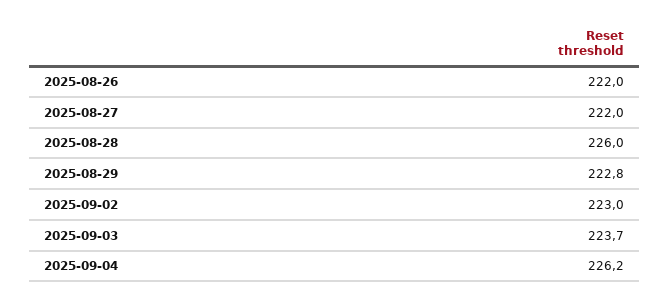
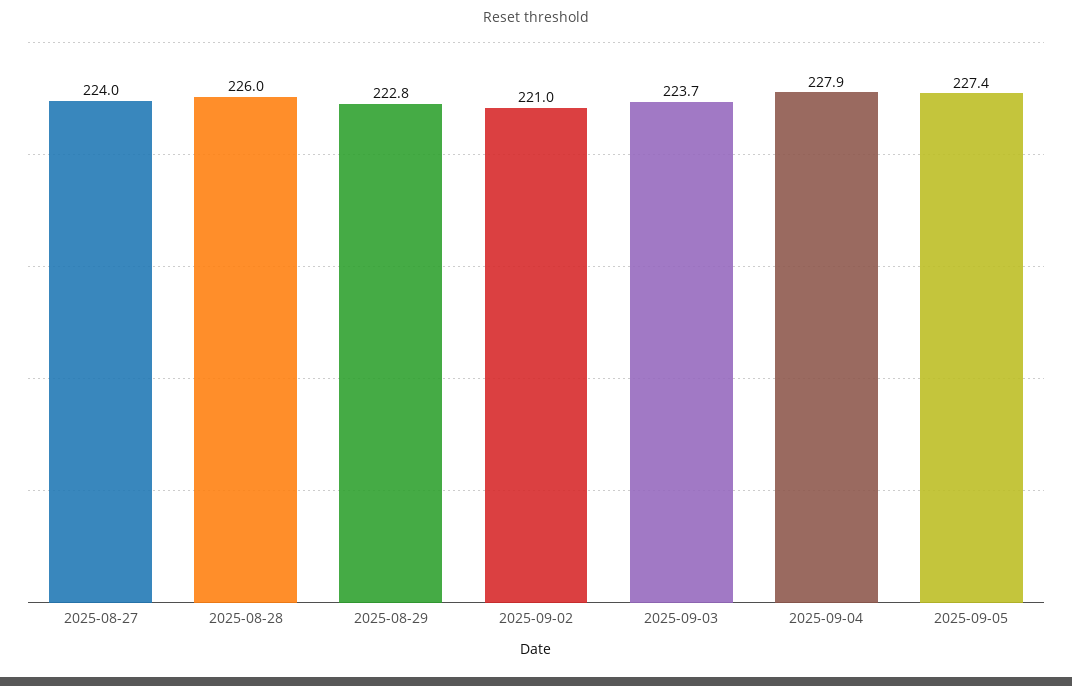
2025-08-26: 222 -> none
2025-08-27: 222 -> 224
2025-09-02: 223 -> 221
2025-09-04: 226.2 -> 227.9
2025-09-05: none -> 227.4

